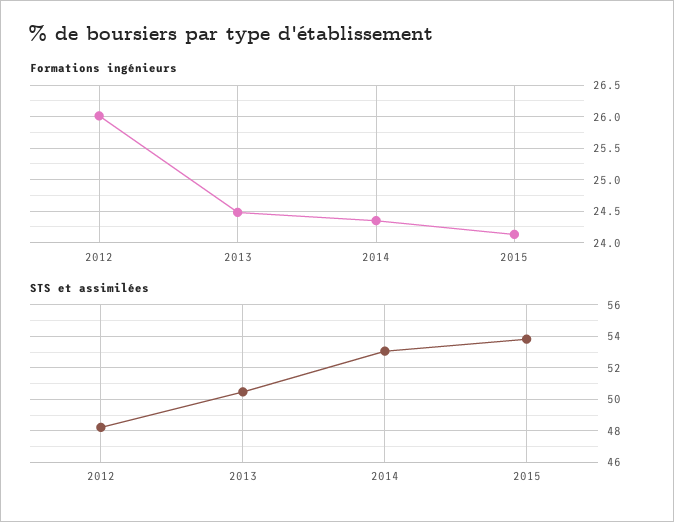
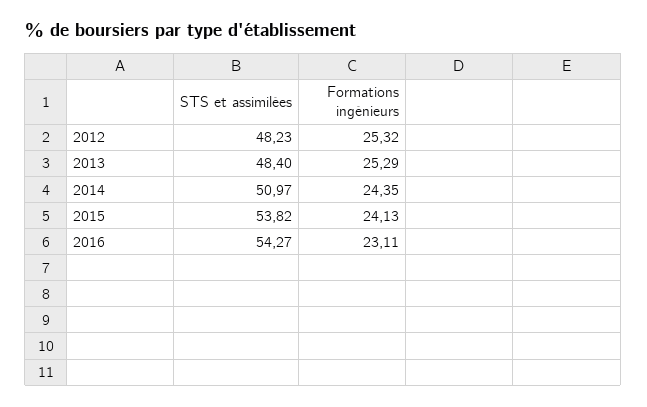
Formations ingénieurs, 2012: 26 -> 25.32
Formations ingénieurs, 2013: 24.5 -> 25.29
STS et assimilées, 2013: 50.5 -> 48.4
STS et assimilées, 2014: 53 -> 50.97
STS et assimilées, 2016: none -> 54.27
Formations ingénieurs, 2016: none -> 23.11

